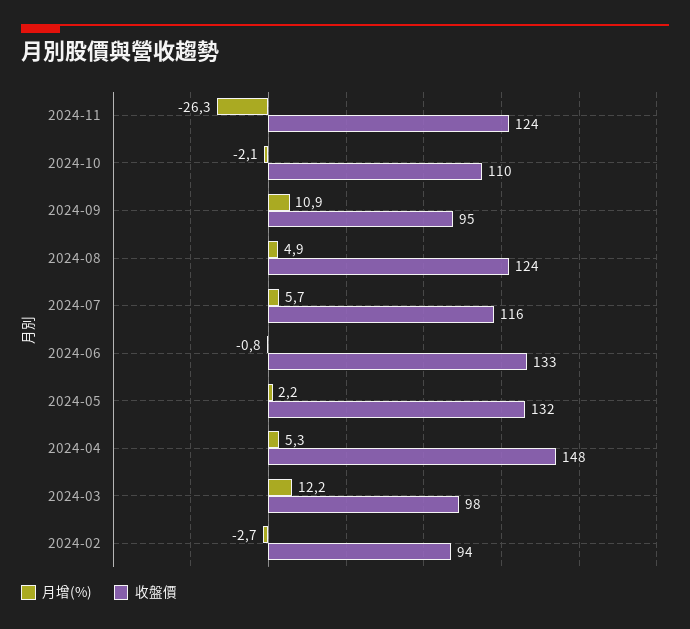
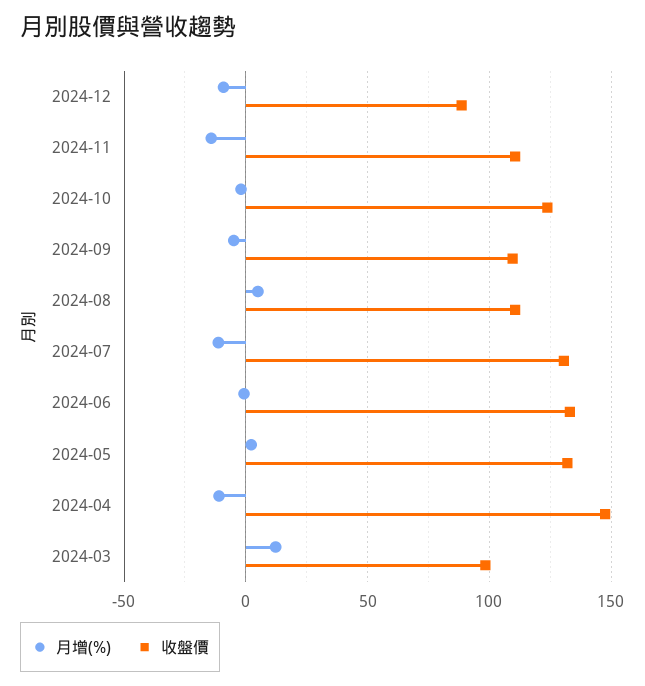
月增(%), 2024-11: -26.3 -> -15
收盤價, 2024-11: 124 -> 110
收盤價, 2024-10: 110 -> 125
月增(%), 2024-09: 10.9 -> -5
收盤價, 2024-09: 95 -> 110
收盤價, 2024-08: 124 -> 110
月增(%), 2024-07: 5.7 -> -10
收盤價, 2024-07: 116 -> 130
月增(%), 2024-04: 5.3 -> -10
月增(%), 2024-02: -2.7 -> none
收盤價, 2024-02: 94 -> none
月增(%), 2024-12: none -> -10
收盤價, 2024-12: none -> 90

